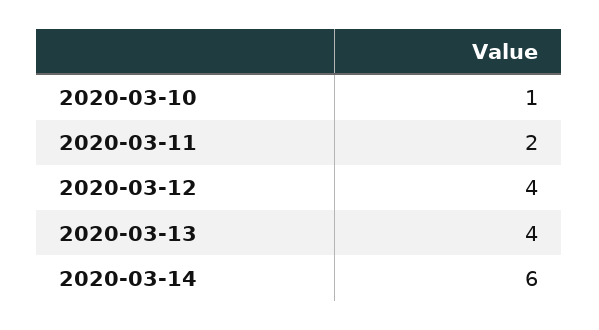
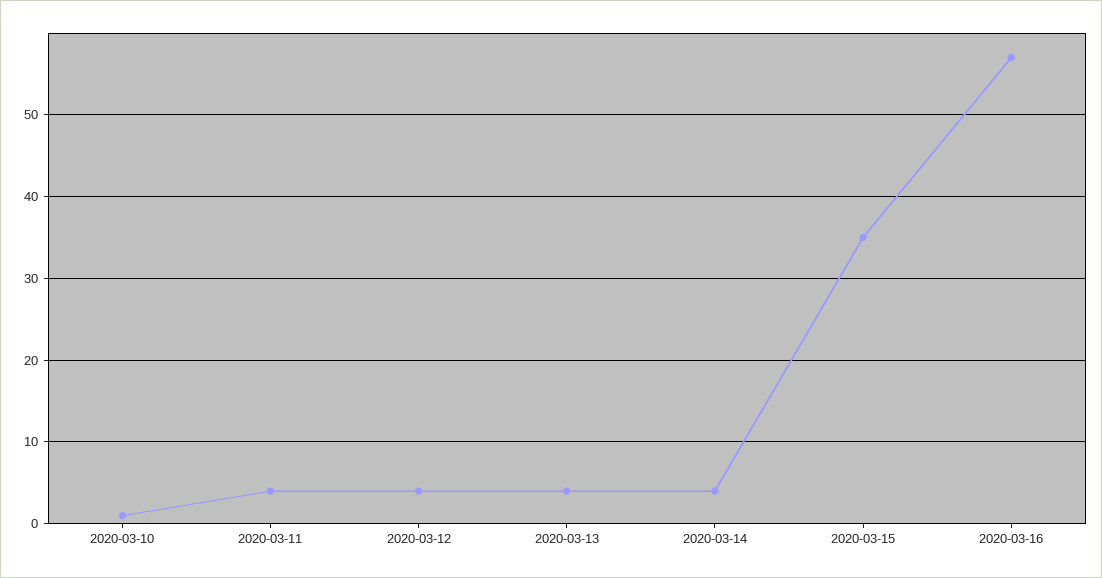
2020-03-11: 2 -> 4
2020-03-14: 6 -> 4
2020-03-15: none -> 35
2020-03-16: none -> 57

